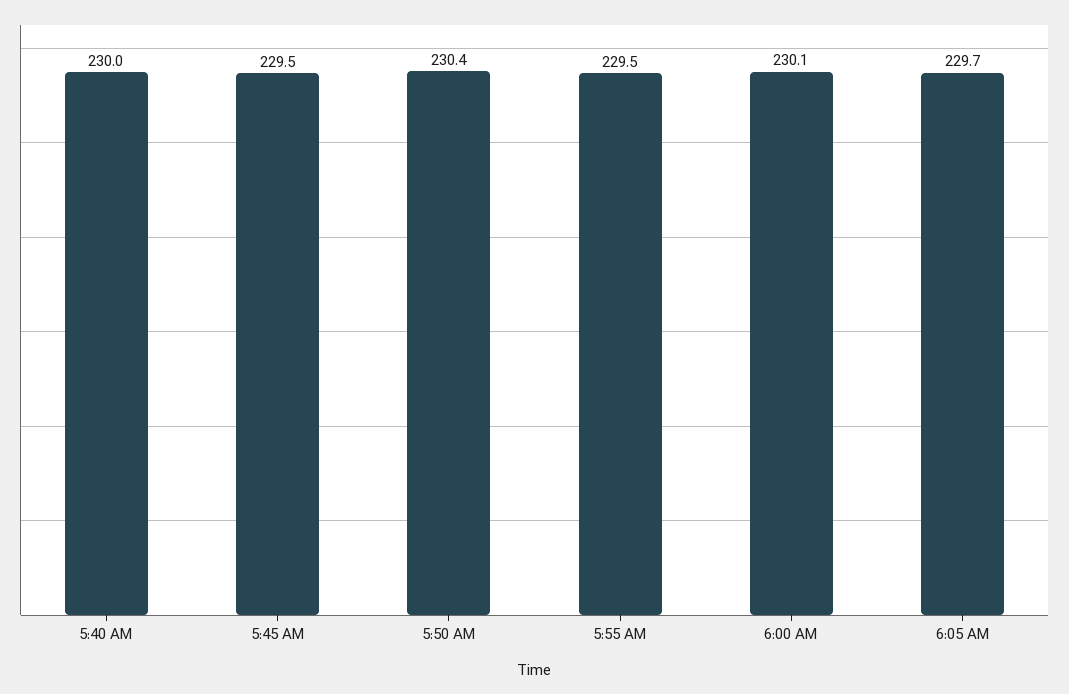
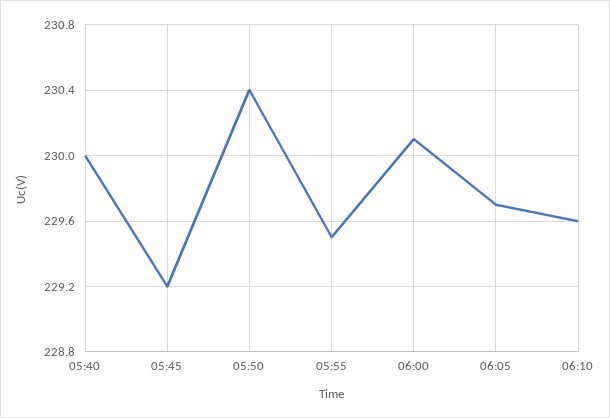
5:45 AM: 229.5 -> 229.2
06:10: none -> 229.6

